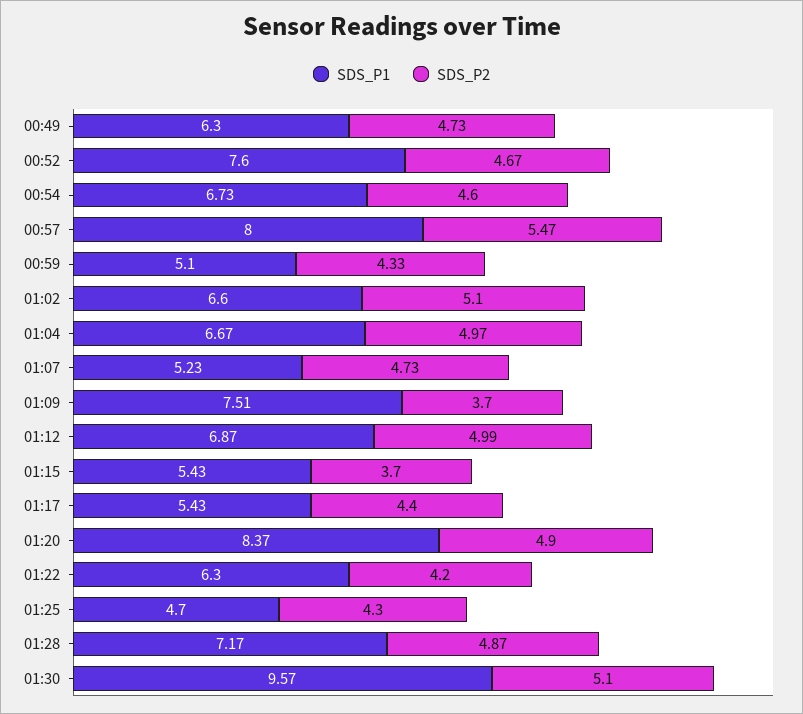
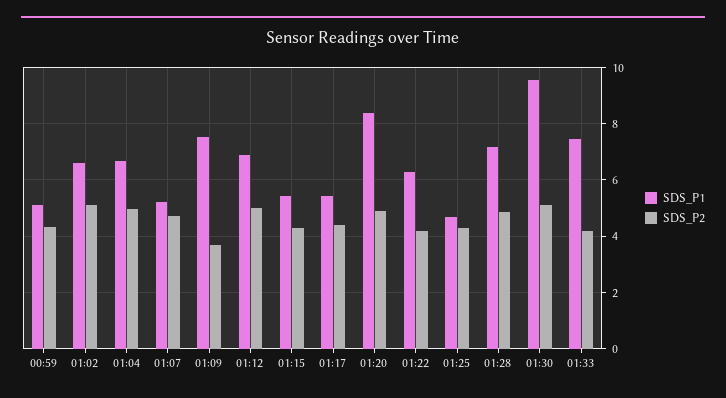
SDS_P1, 00:49: 6.3 -> none
SDS_P2, 00:49: 4.73 -> none
SDS_P1, 00:52: 7.6 -> none
SDS_P2, 00:52: 4.67 -> none
SDS_P1, 00:54: 6.73 -> none
SDS_P2, 00:54: 4.6 -> none
SDS_P1, 00:57: 8 -> none
SDS_P2, 00:57: 5.47 -> none
SDS_P2, 01:15: 3.7 -> 4.25
SDS_P1, 01:33: none -> 7.5
SDS_P2, 01:33: none -> 4.25

